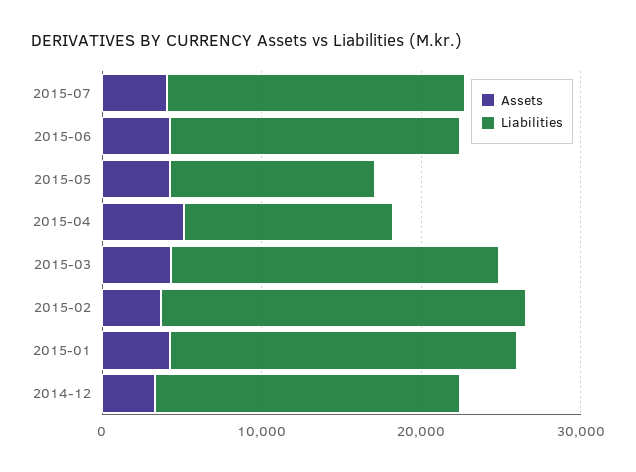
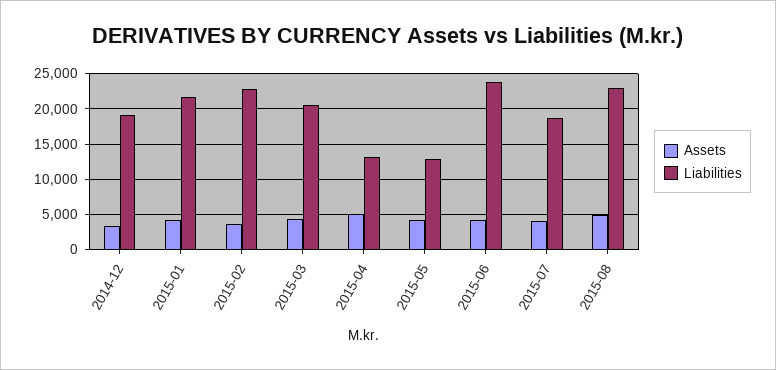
Liabilities, 2015-06: 18000 -> 24000
Assets, 2015-08: none -> 5000
Liabilities, 2015-08: none -> 23000

